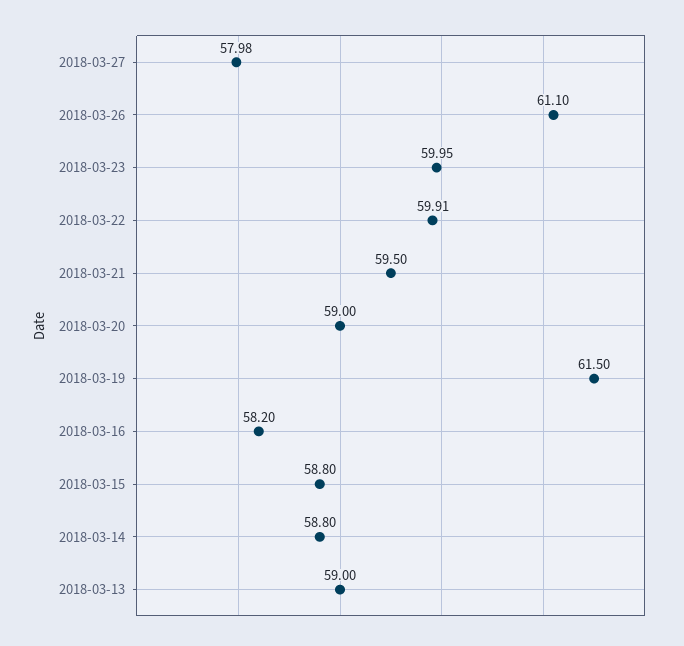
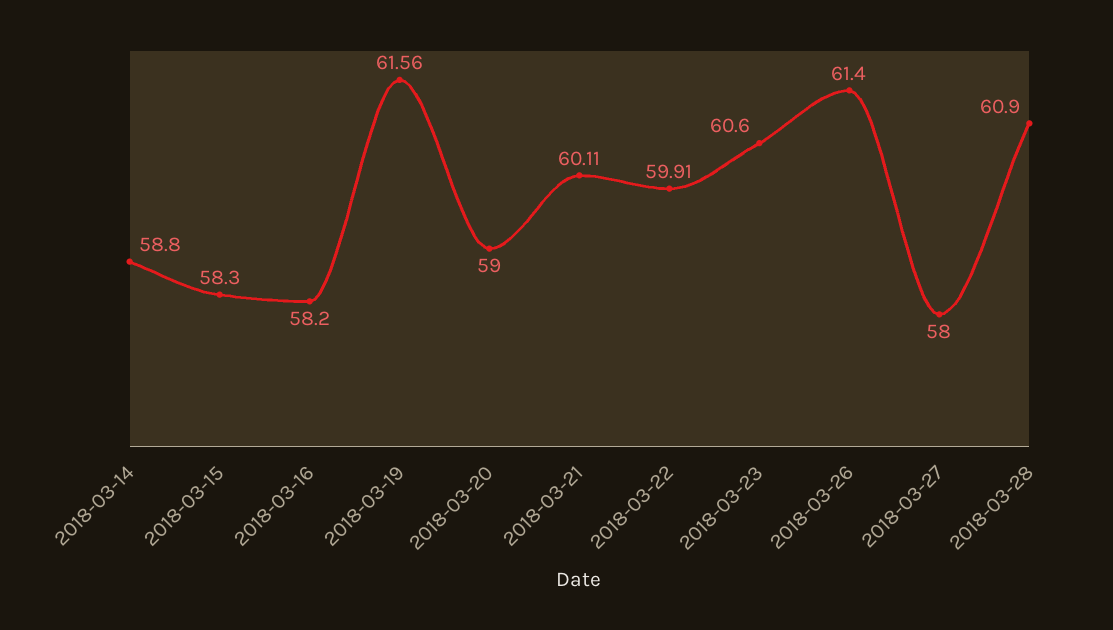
2018-03-27: 57.98 -> 58
2018-03-26: 61.1 -> 61.4
2018-03-23: 59.95 -> 60.6
2018-03-21: 59.5 -> 60.11
2018-03-19: 61.5 -> 61.56
2018-03-15: 58.8 -> 58.3
2018-03-13: 59 -> none
2018-03-28: none -> 60.9

